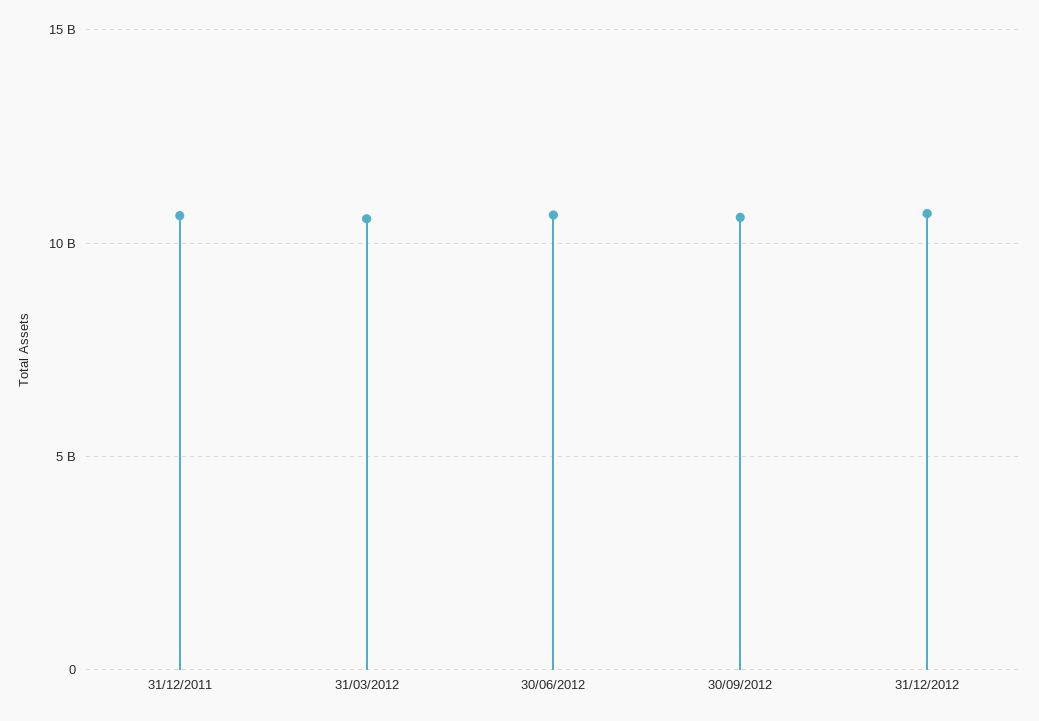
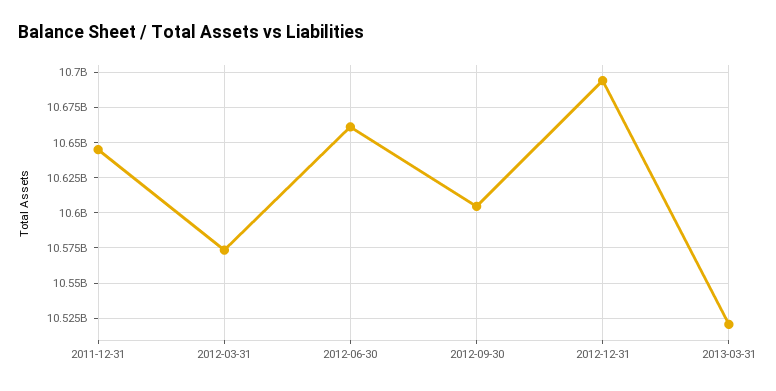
2013-03-31: none -> 10520000000

